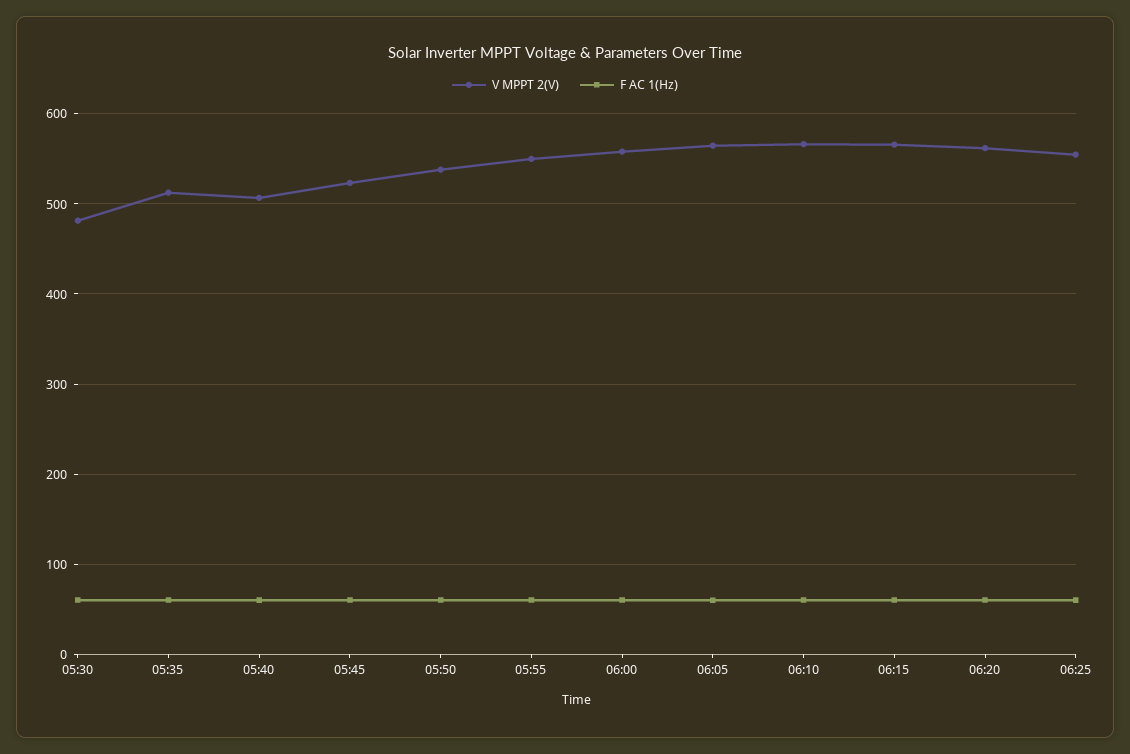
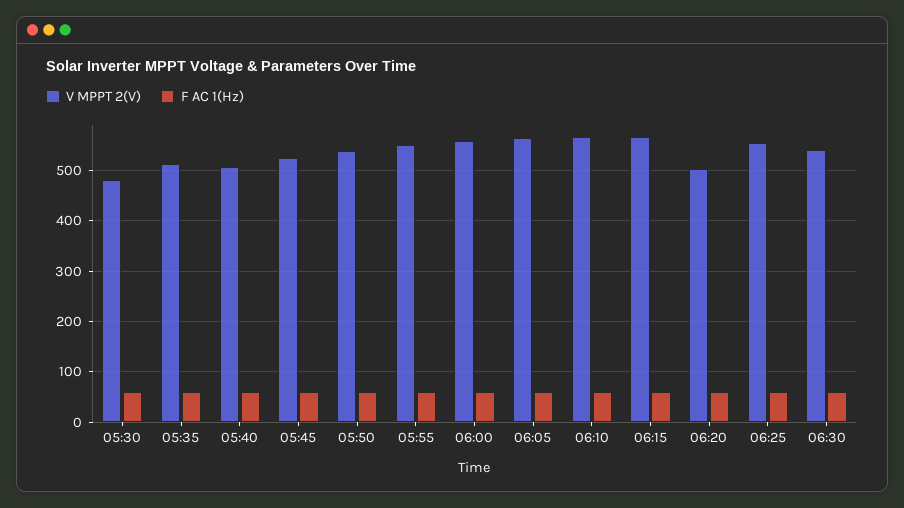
V MPPT 2(V), 06:20: 560 -> 500
V MPPT 2(V), 06:30: none -> 540
F AC 1(Hz), 06:30: none -> 60

